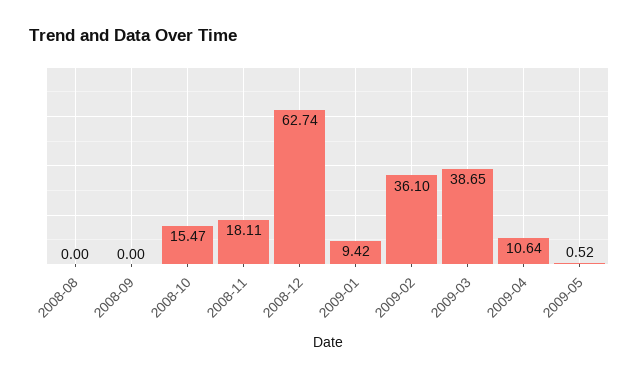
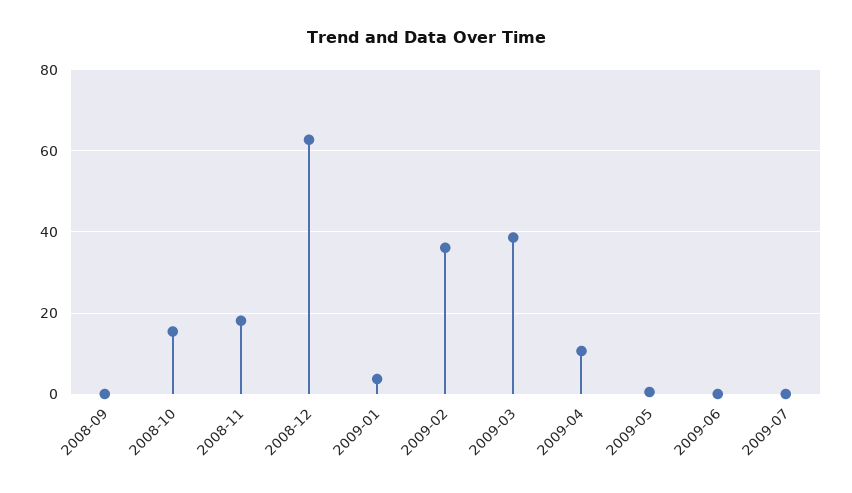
2008-08: 0 -> none
2009-01: 9.42 -> 4
2009-06: none -> 0
2009-07: none -> 0

